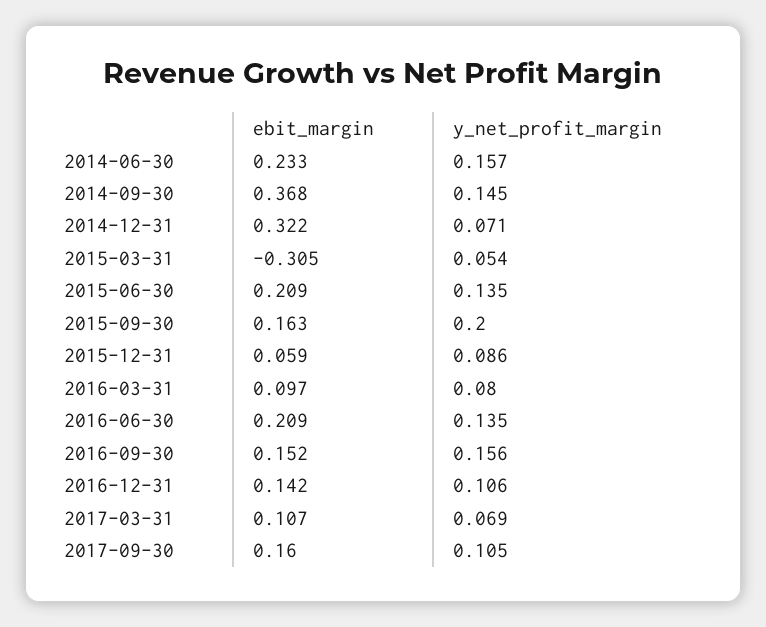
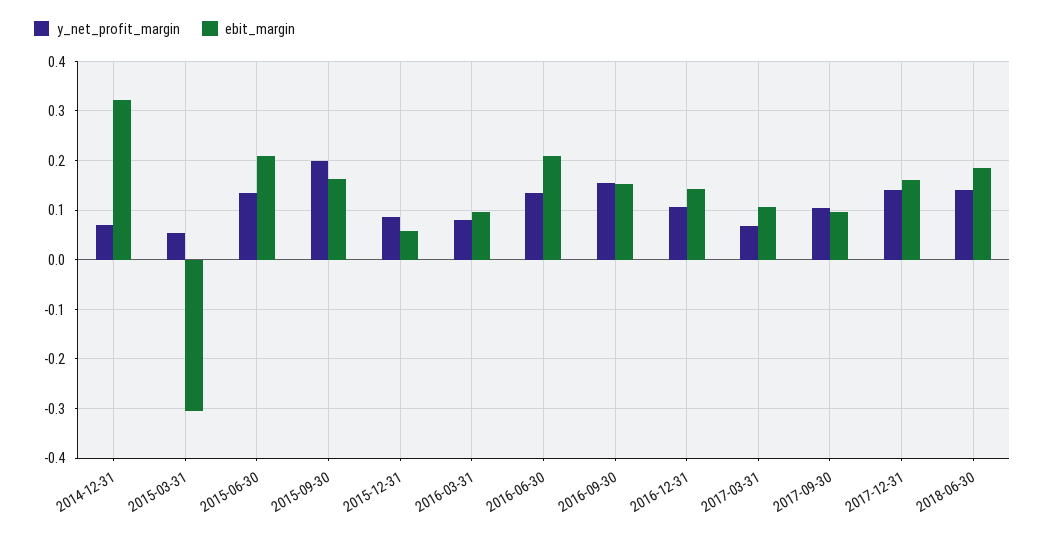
ebit_margin, 2014-06-30: 0.233 -> none
y_net_profit_margin, 2014-06-30: 0.157 -> none
ebit_margin, 2014-09-30: 0.368 -> none
y_net_profit_margin, 2014-09-30: 0.145 -> none
ebit_margin, 2017-09-30: 0.16 -> 0.1
y_net_profit_margin, 2017-12-31: none -> 0.14
ebit_margin, 2017-12-31: none -> 0.16
y_net_profit_margin, 2018-06-30: none -> 0.14
ebit_margin, 2018-06-30: none -> 0.18

